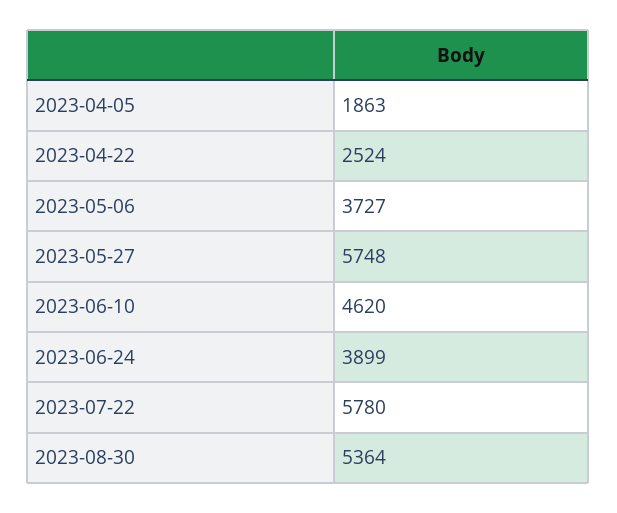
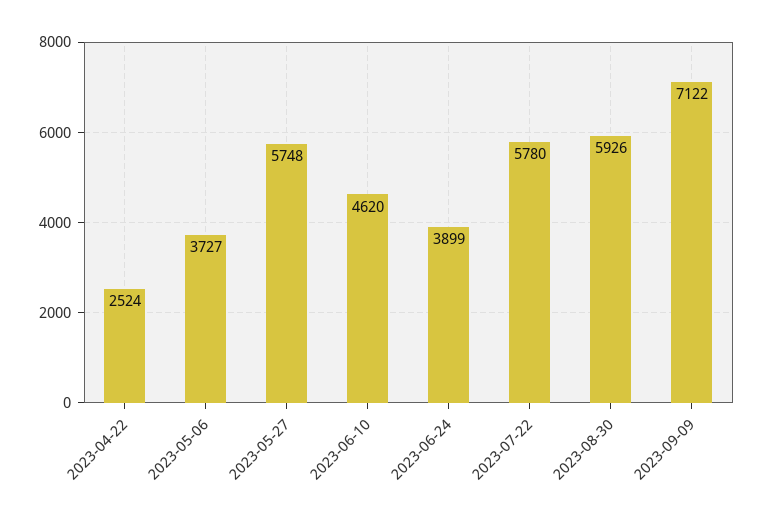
2023-04-05: 1863 -> none
2023-08-30: 5364 -> 5926
2023-09-09: none -> 7122

